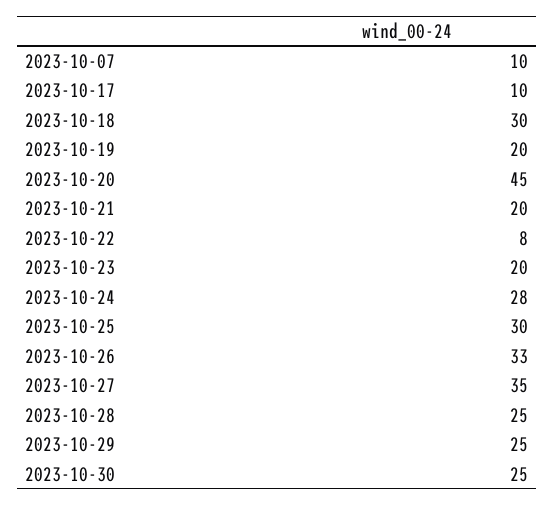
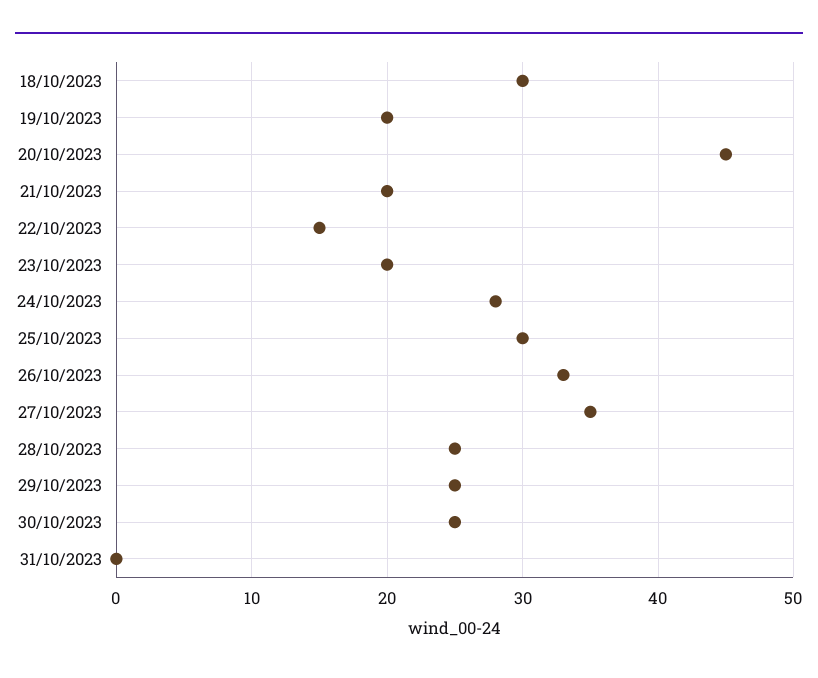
2023-10-07: 10 -> none
2023-10-17: 10 -> none
2023-10-22: 8 -> 15
31/10/2023: none -> 0

